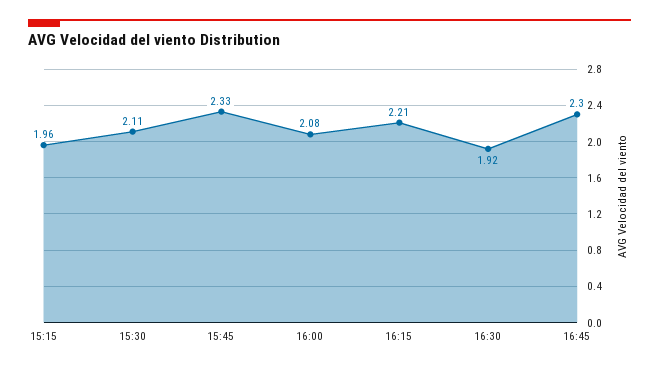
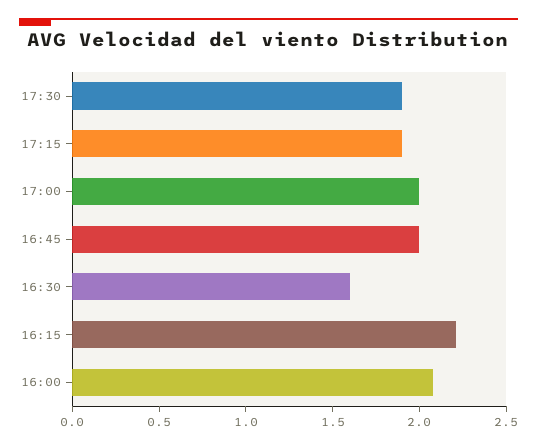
15:15: 1.96 -> none
15:30: 2.11 -> none
15:45: 2.33 -> none
16:30: 1.92 -> 1.6
16:45: 2.3 -> 2
17:30: none -> 1.9
17:15: none -> 1.9
17:00: none -> 2

